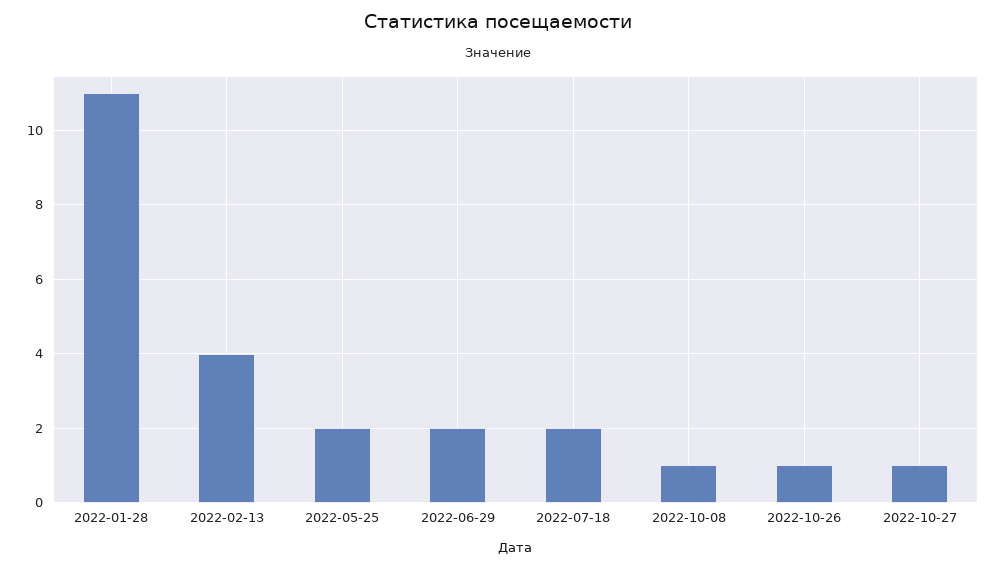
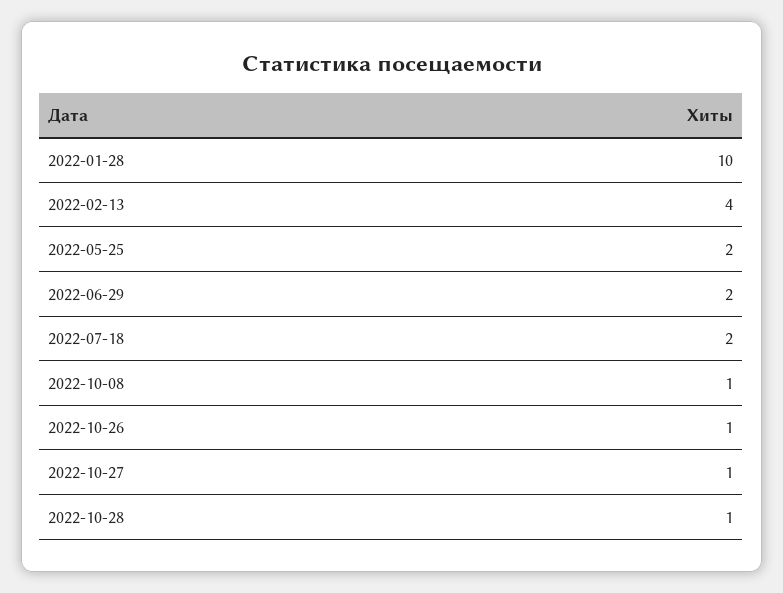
2022-01-28: 11 -> 10
2022-10-28: none -> 1

